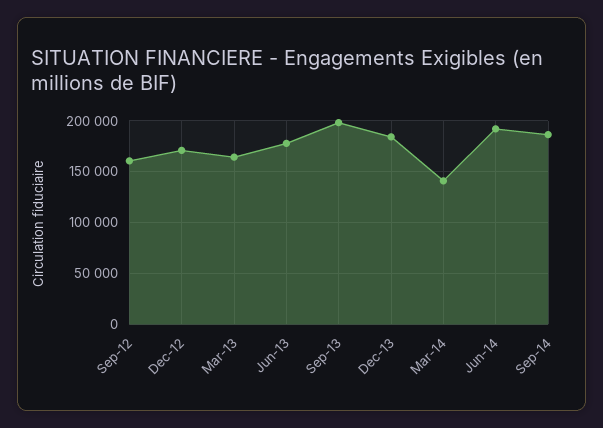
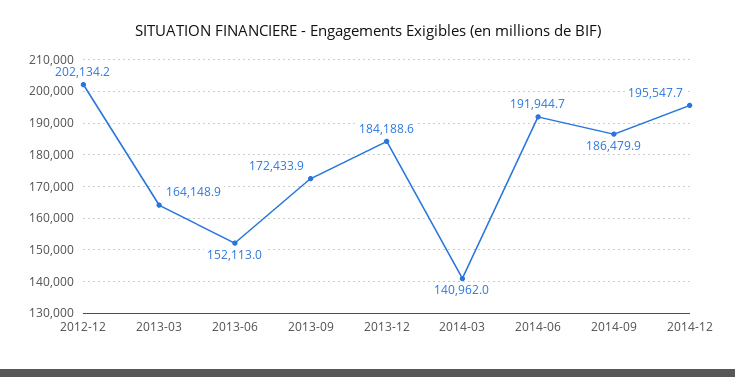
Sep-12: 160000 -> none
Dec-12: 170000 -> 202134.2
Jun-13: 180000 -> 152113
Sep-13: 200000 -> 172433.9
2014-12: none -> 195547.7

